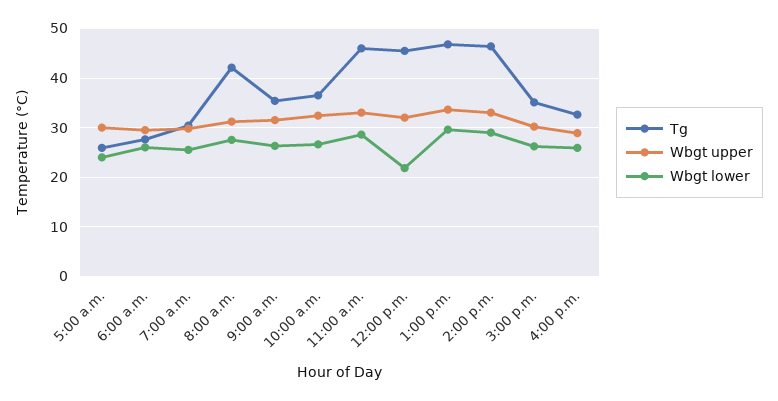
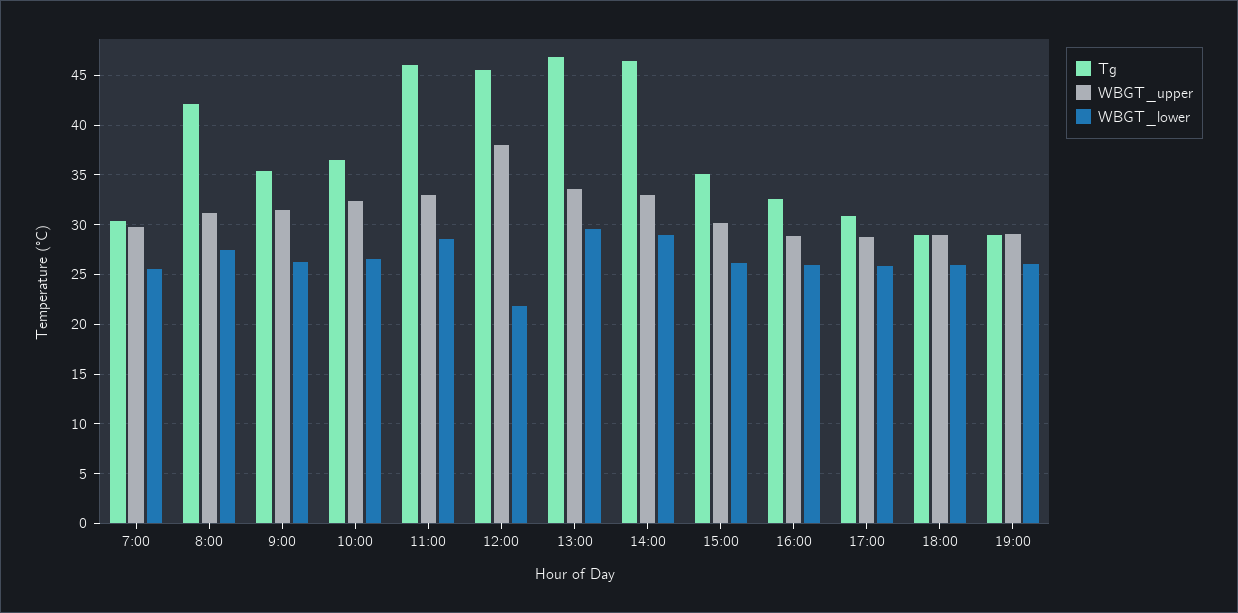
Tg, 5:00 a.m.: 26 -> none
Wbgt upper, 5:00 a.m.: 30 -> none
Wbgt lower, 5:00 a.m.: 24 -> none
Tg, 6:00 a.m.: 28 -> none
Wbgt upper, 6:00 a.m.: 30 -> none
Wbgt lower, 6:00 a.m.: 26 -> none
Wbgt upper, 12:00 p.m.: 32 -> 38
Tg, 17:00: none -> 31
Wbgt upper, 17:00: none -> 29
Wbgt lower, 17:00: none -> 26
Tg, 18:00: none -> 29
Wbgt upper, 18:00: none -> 29
Wbgt lower, 18:00: none -> 26
Tg, 19:00: none -> 29
Wbgt upper, 19:00: none -> 29
Wbgt lower, 19:00: none -> 26

